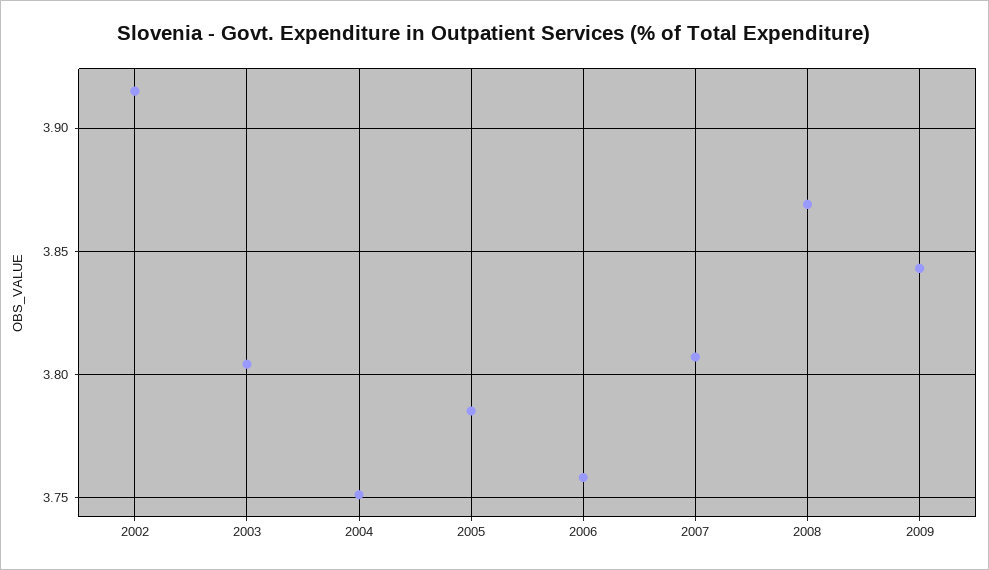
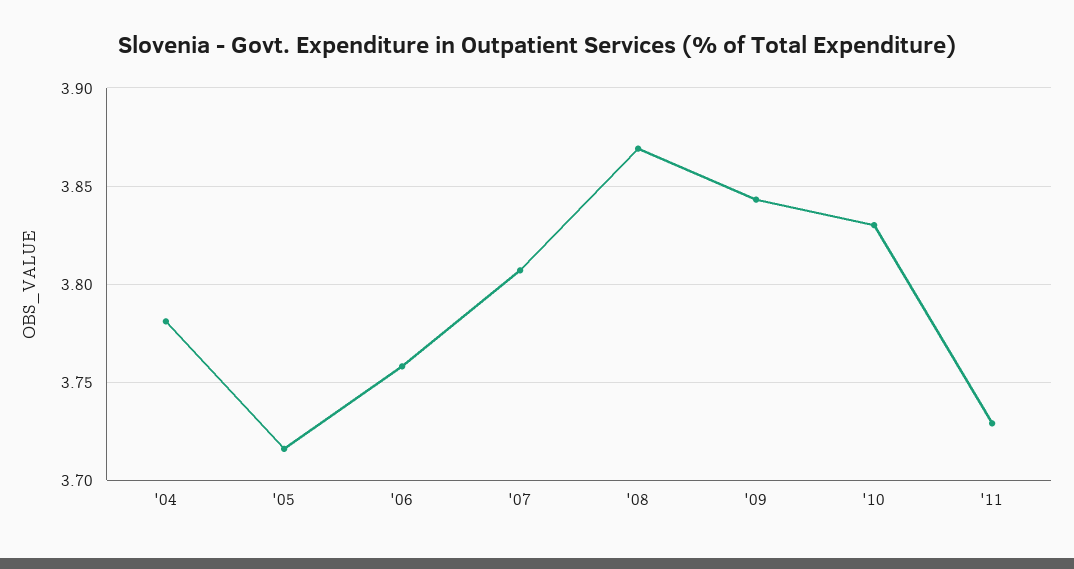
2002: 3.915 -> none
2003: 3.805 -> none
2004: 3.75 -> 3.78
2005: 3.785 -> 3.715
'10: none -> 3.83
'11: none -> 3.73

